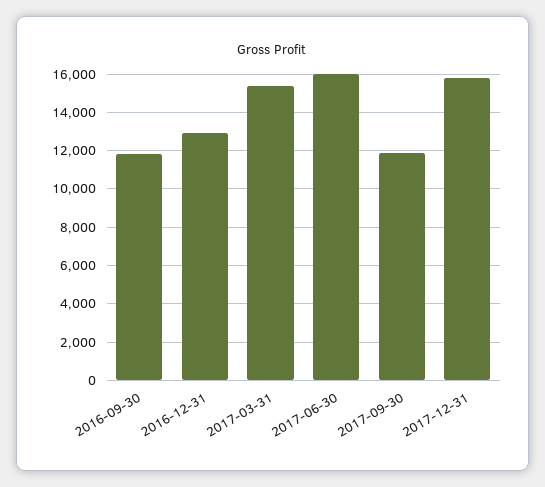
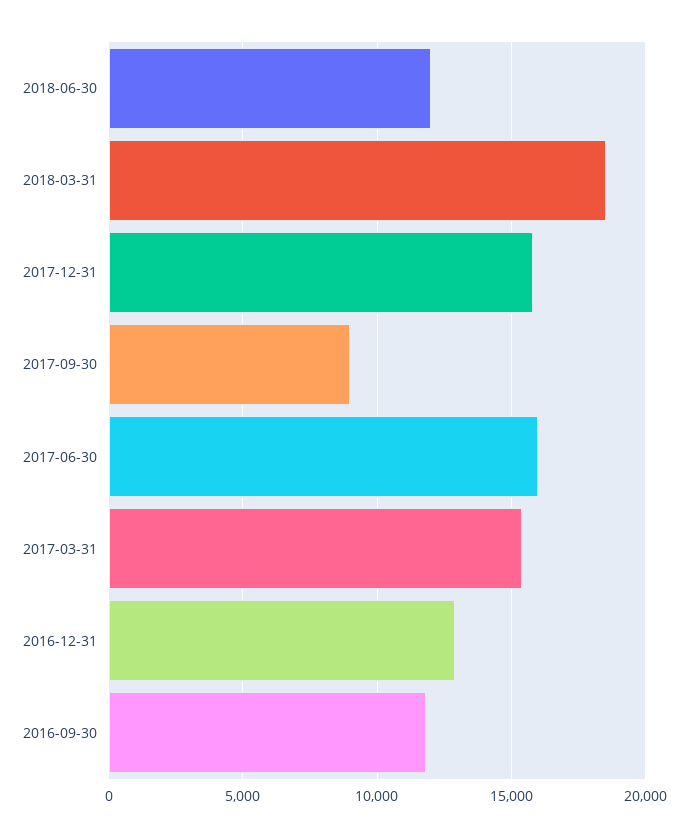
2017-09-30: 12000 -> 9000
2018-06-30: none -> 12000
2018-03-31: none -> 18500

